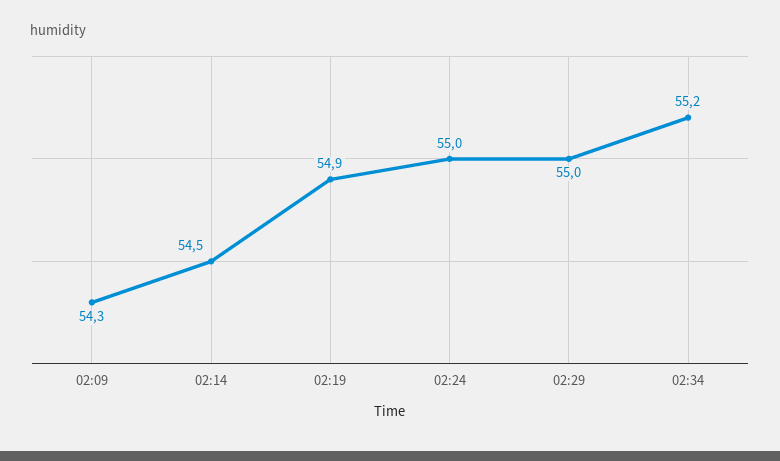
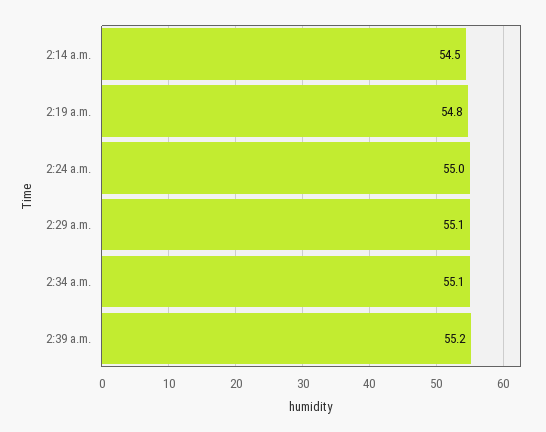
02:09: 54.3 -> none
02:19: 54.9 -> 54.8
02:29: 55 -> 55.1
02:34: 55.2 -> 55.1
2:39 a.m.: none -> 55.2

